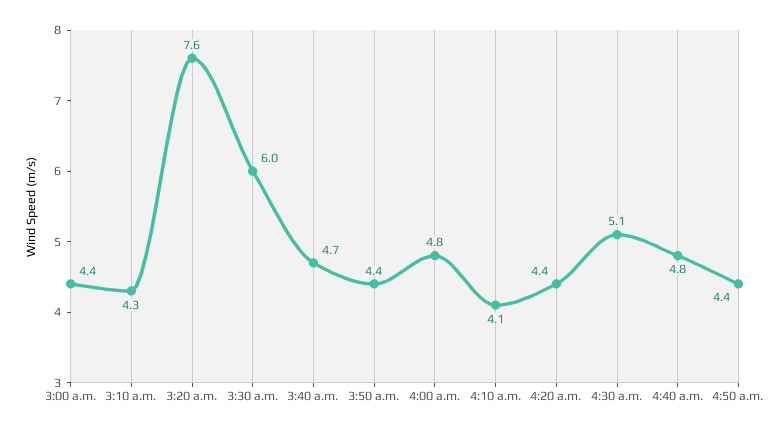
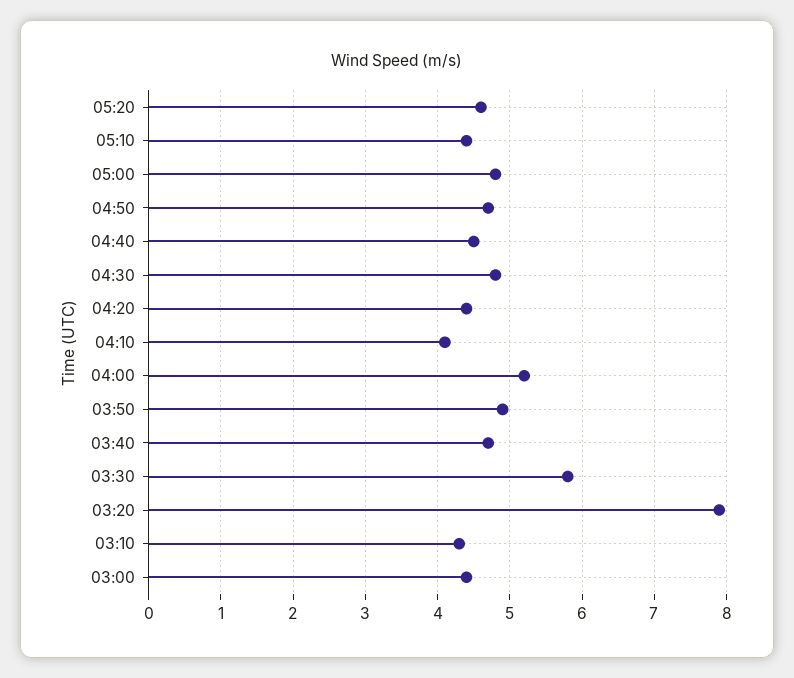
3:20 a.m.: 7.6 -> 7.9
3:30 a.m.: 6 -> 5.8
3:50 a.m.: 4.4 -> 4.9
4:00 a.m.: 4.8 -> 5.2
4:30 a.m.: 5.1 -> 4.8
4:40 a.m.: 4.8 -> 4.5
4:50 a.m.: 4.4 -> 4.7
05:20: none -> 4.6
05:10: none -> 4.4
05:00: none -> 4.8

